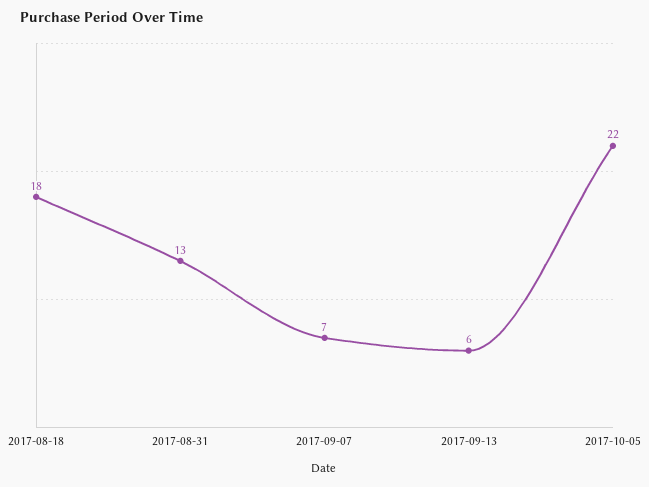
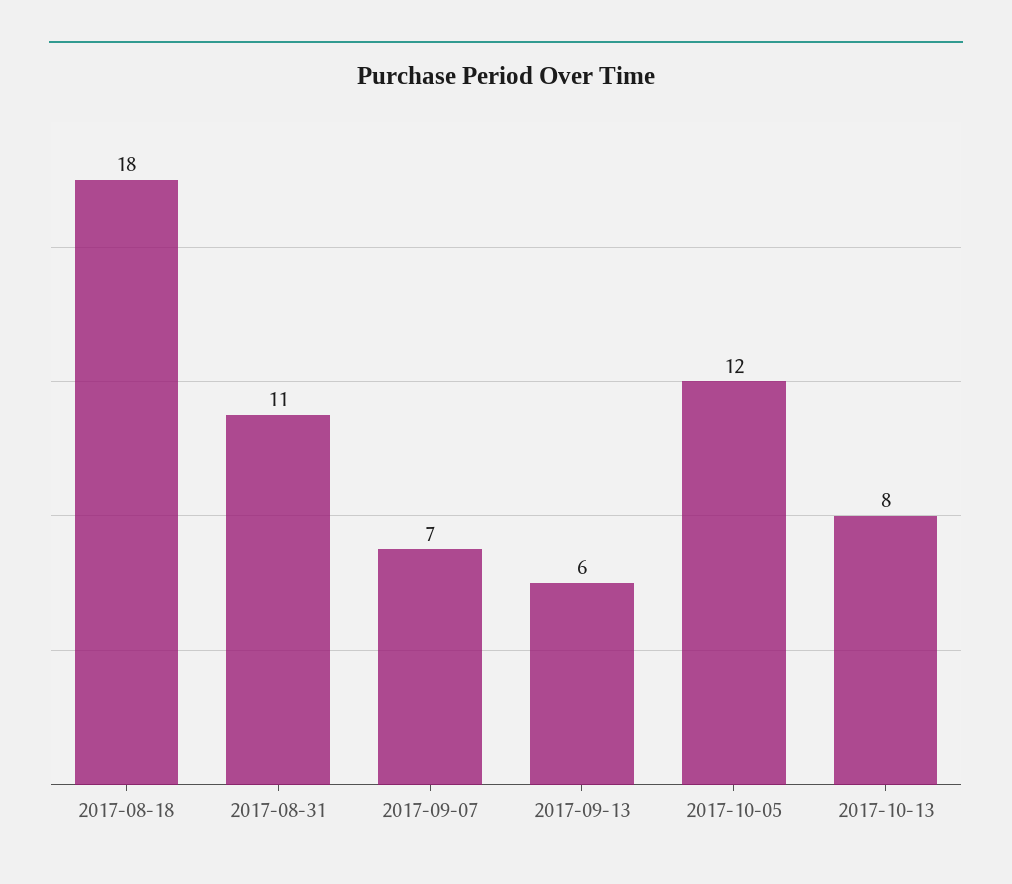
2017-08-31: 13 -> 11
2017-10-05: 22 -> 12
2017-10-13: none -> 8

